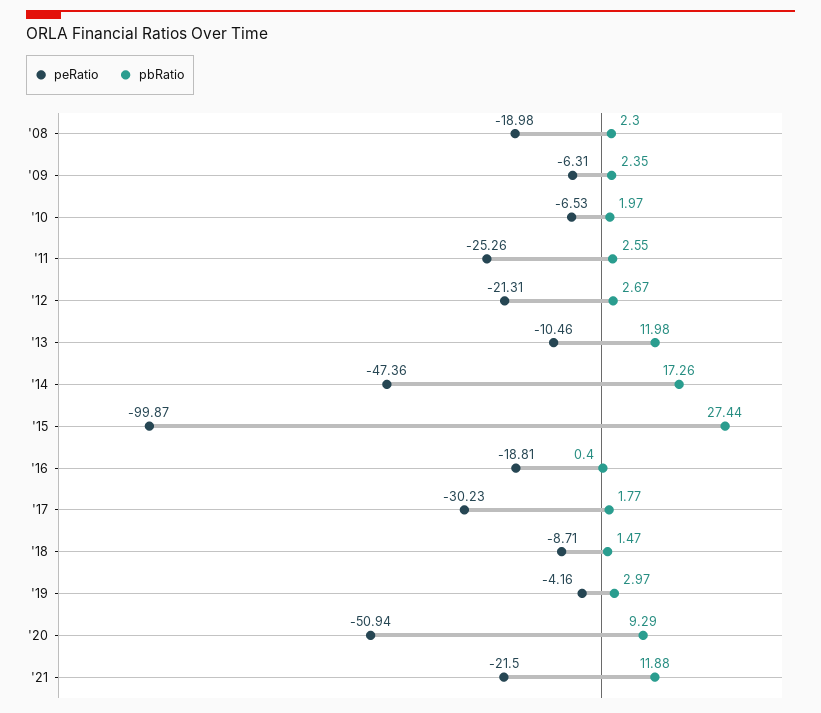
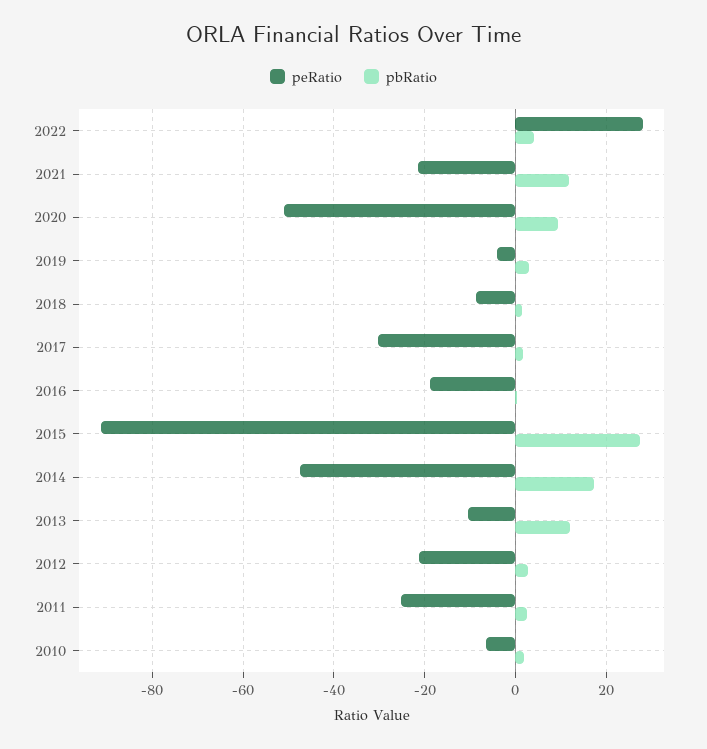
peRatio, '08: -18.98 -> none
pbRatio, '08: 2.3 -> none
peRatio, '09: -6.31 -> none
pbRatio, '09: 2.35 -> none
peRatio, '15: -99.87 -> -92
peRatio, 2022: none -> 28
pbRatio, 2022: none -> 4

